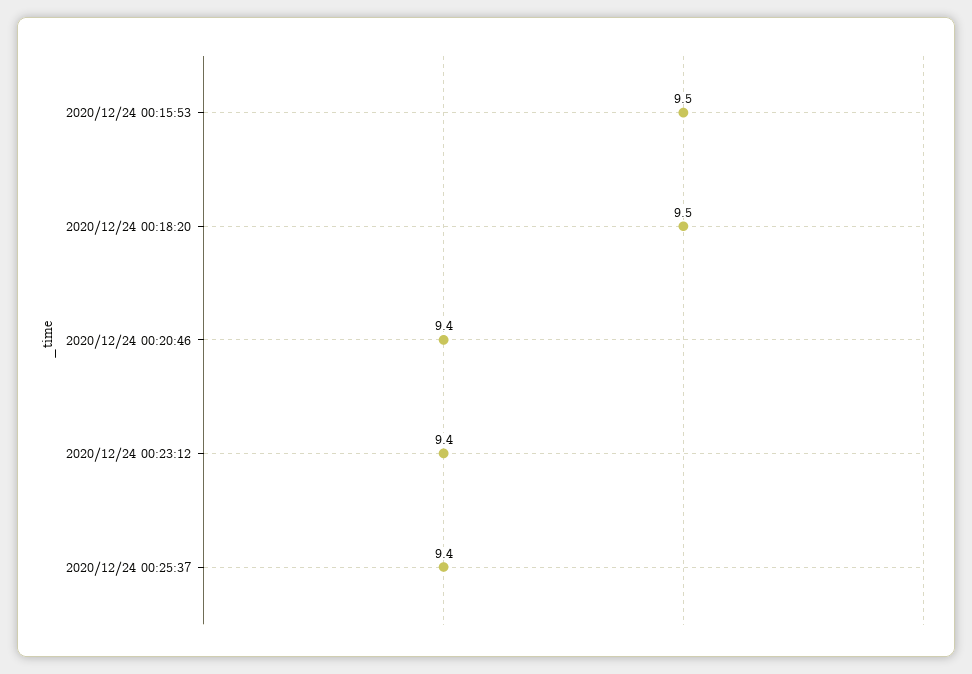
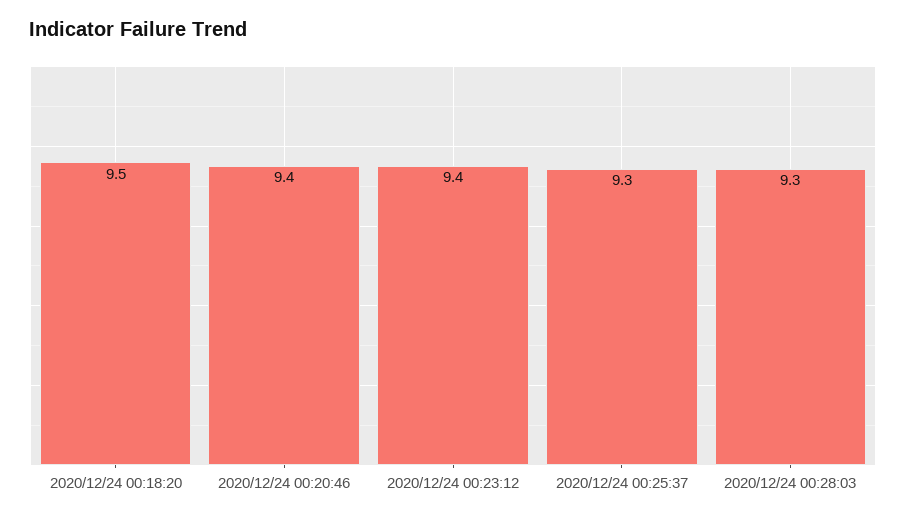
2020/12/24 00:15:53: 9.5 -> none
2020/12/24 00:25:37: 9.4 -> 9.3
2020/12/24 00:28:03: none -> 9.3

